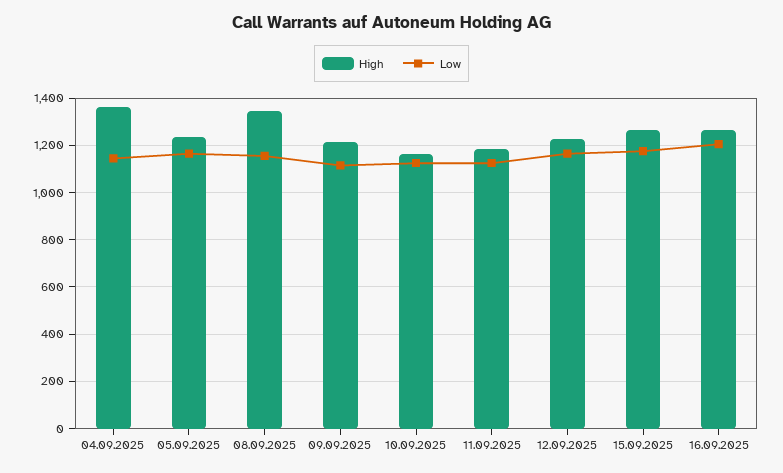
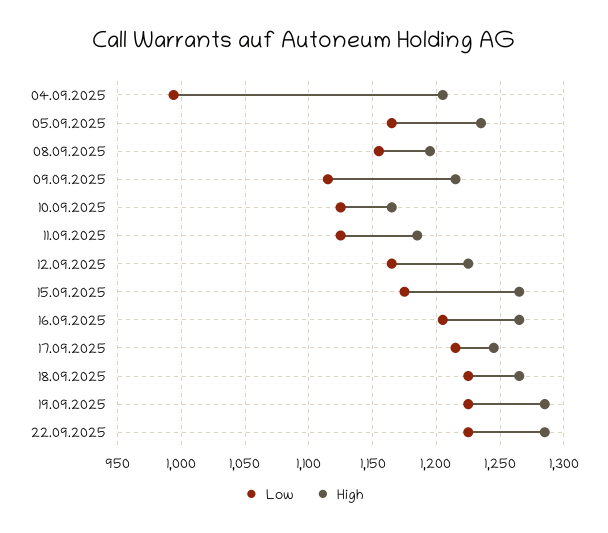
High, 04.09.2025: 1350 -> 1205
Low, 04.09.2025: 1150 -> 995
High, 08.09.2025: 1350 -> 1195
Low, 17.09.2025: none -> 1215
High, 17.09.2025: none -> 1245
Low, 18.09.2025: none -> 1225
High, 18.09.2025: none -> 1265
Low, 19.09.2025: none -> 1225
High, 19.09.2025: none -> 1285
Low, 22.09.2025: none -> 1225
High, 22.09.2025: none -> 1285

